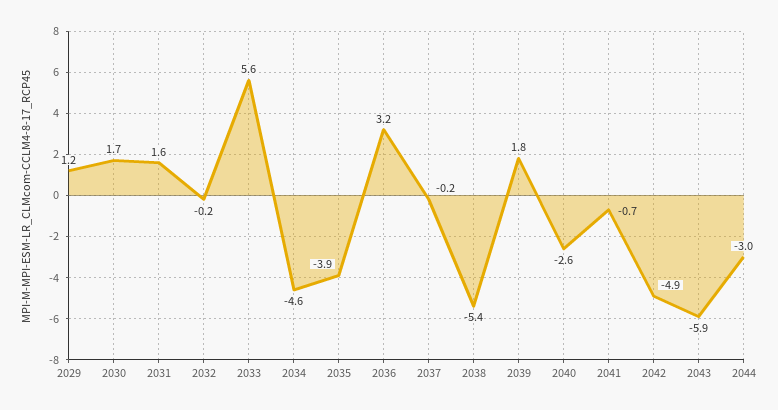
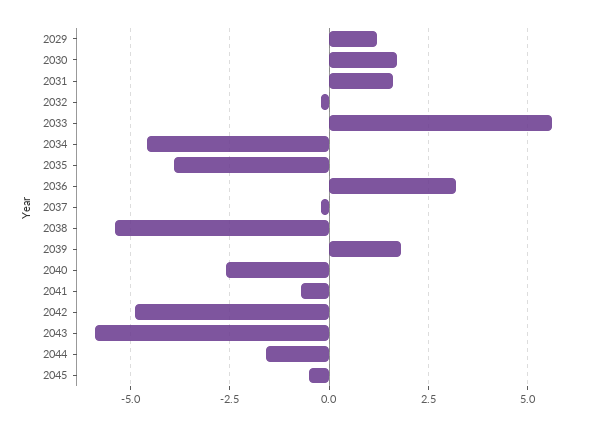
2044: -3 -> -1.5
2045: none -> -0.5

